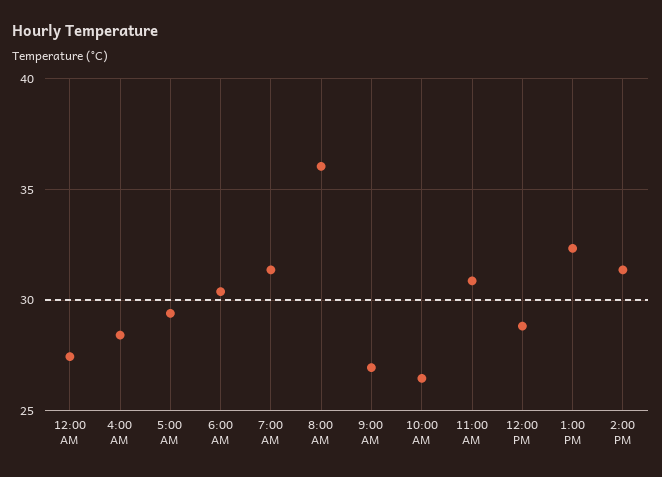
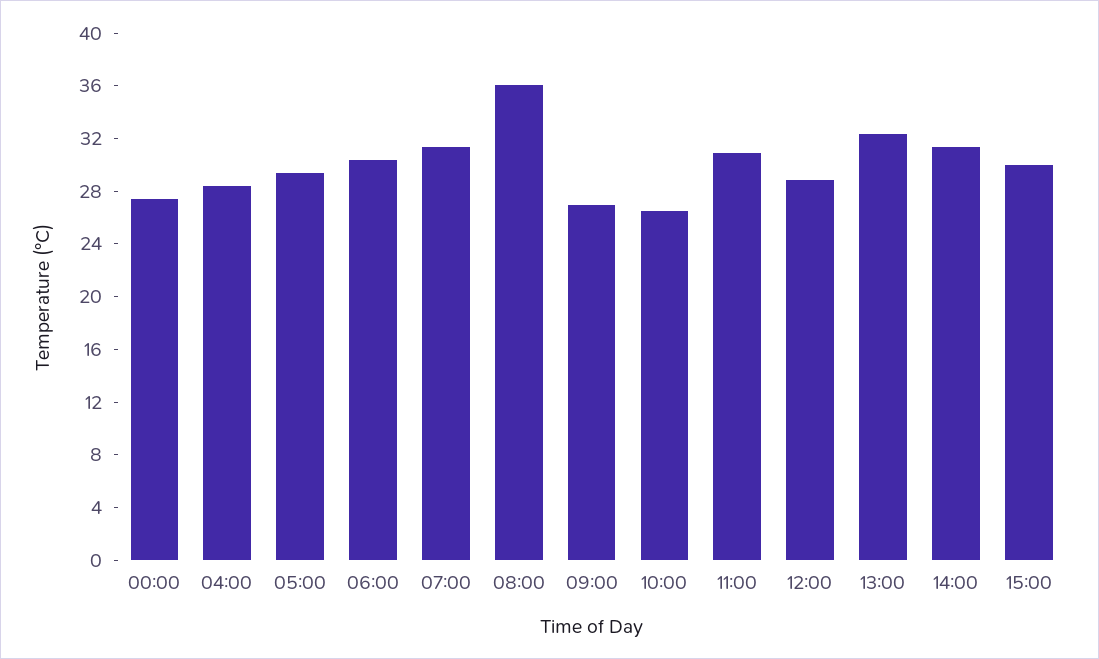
15:00: none -> 30

